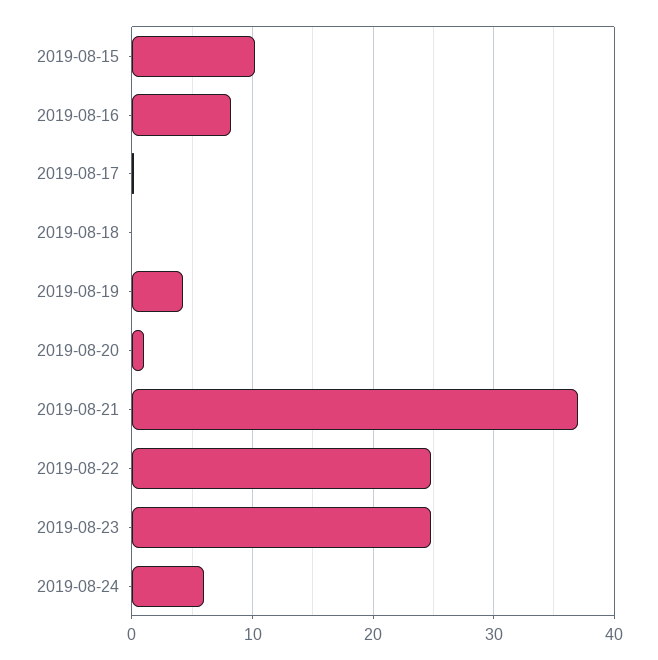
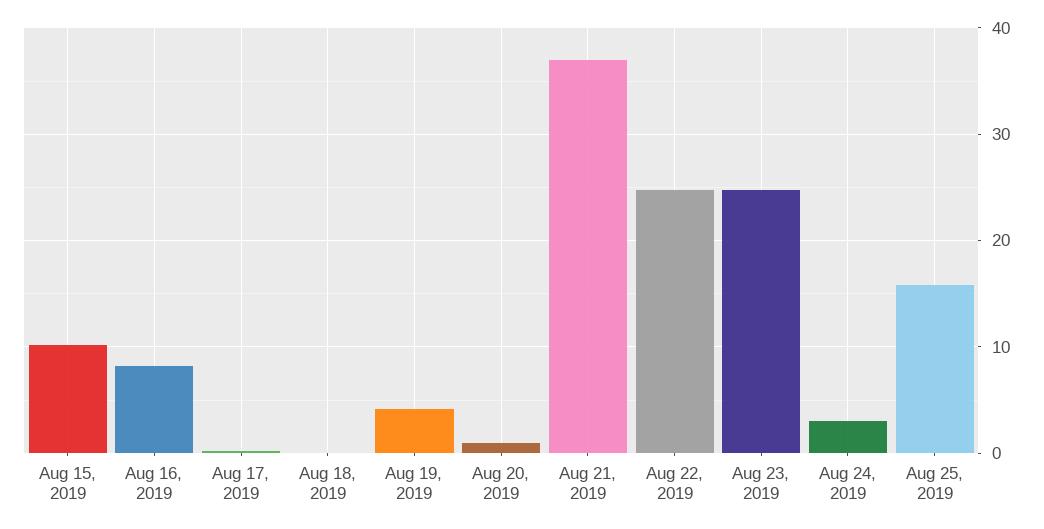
2019-08-24: 6 -> 3
Aug 25, 2019: none -> 16

